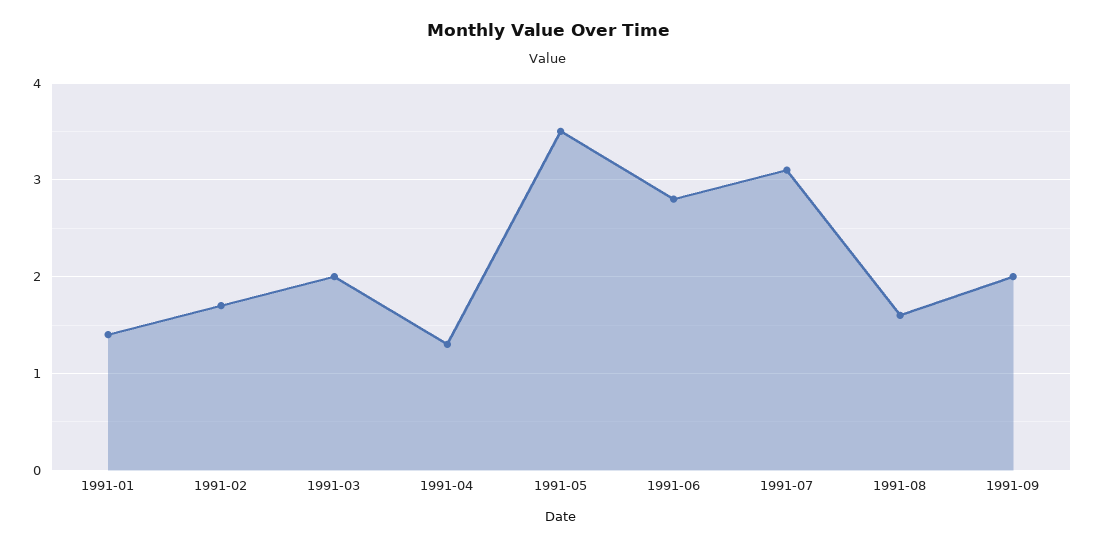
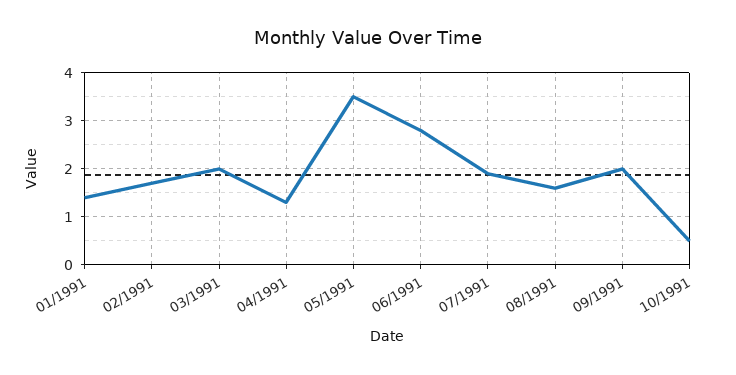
1991-07: 3.1 -> 2
10/1991: none -> 0.5

